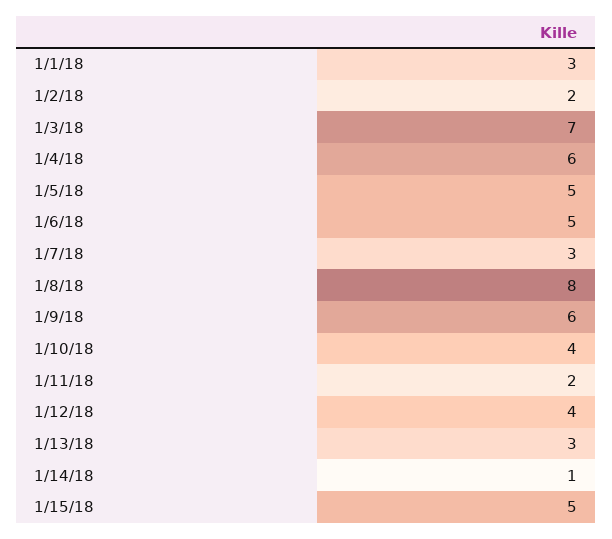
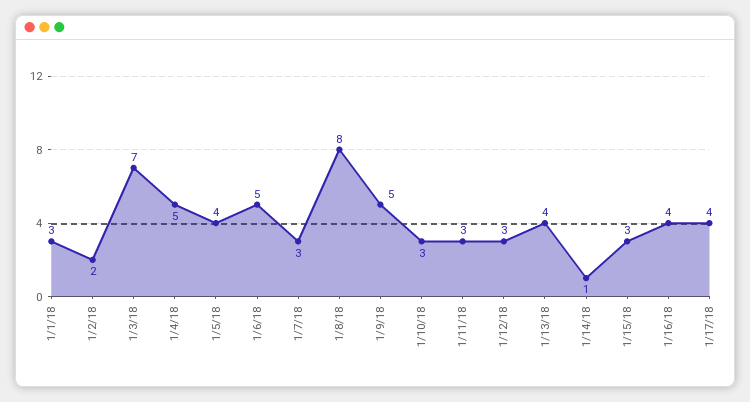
1/4/18: 6 -> 5
1/5/18: 5 -> 4
1/9/18: 6 -> 5
1/10/18: 4 -> 3
1/11/18: 2 -> 3
1/12/18: 4 -> 3
1/13/18: 3 -> 4
1/15/18: 5 -> 3
1/16/18: none -> 4
1/17/18: none -> 4

